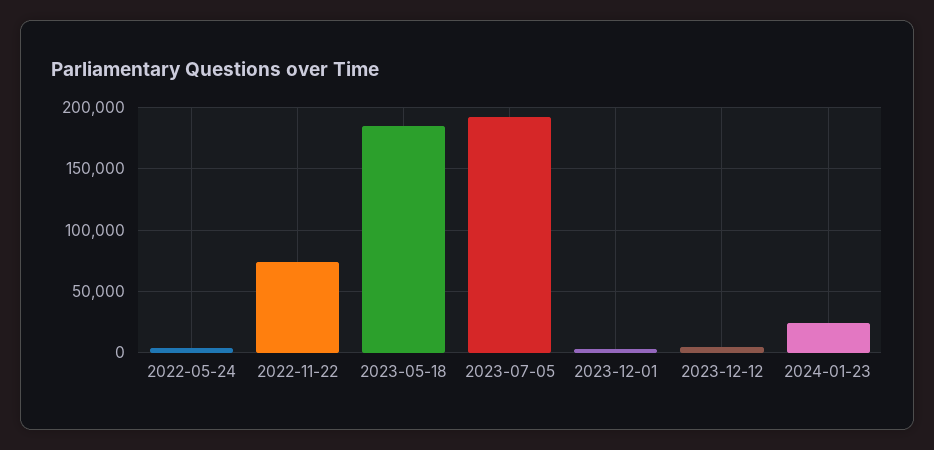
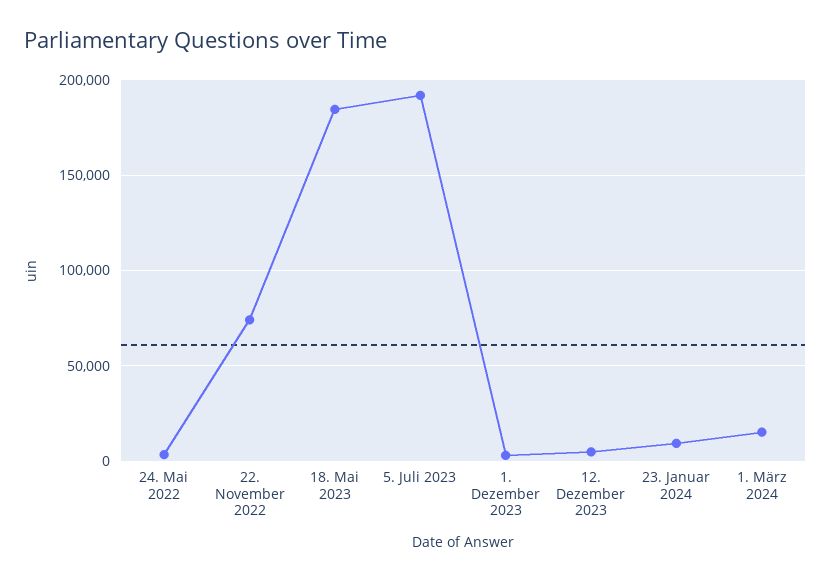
2024-01-23: 25000 -> 10000
1. März 2024: none -> 15000

